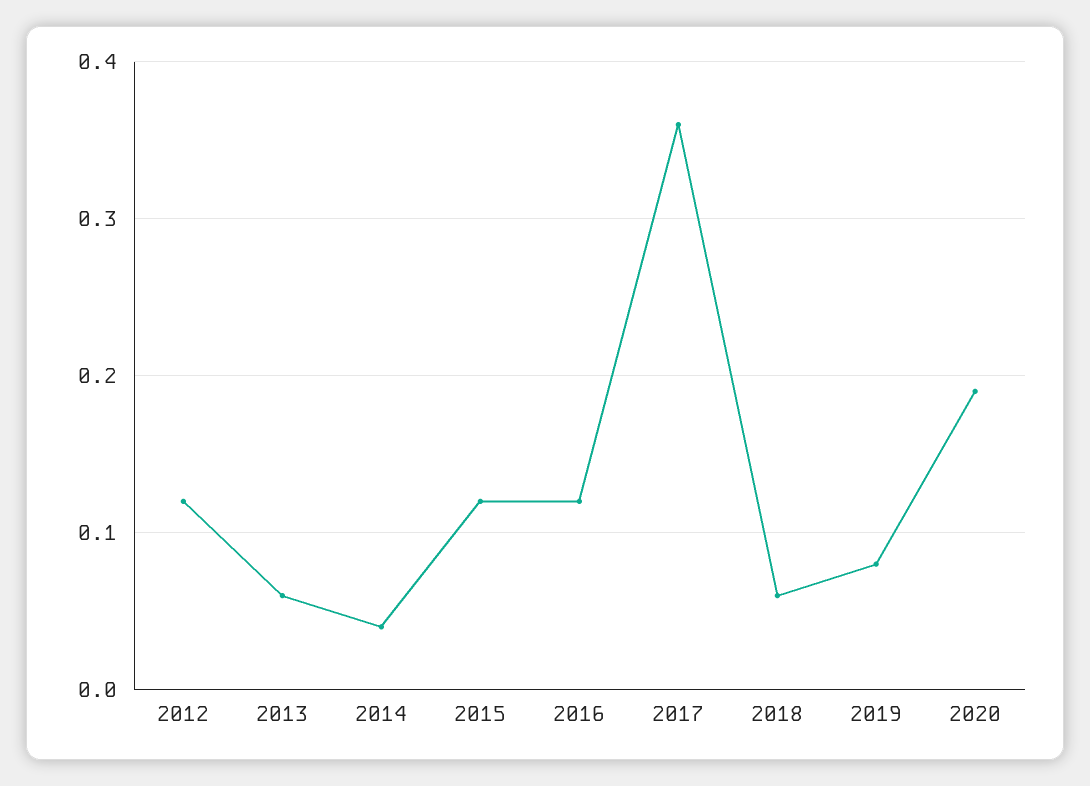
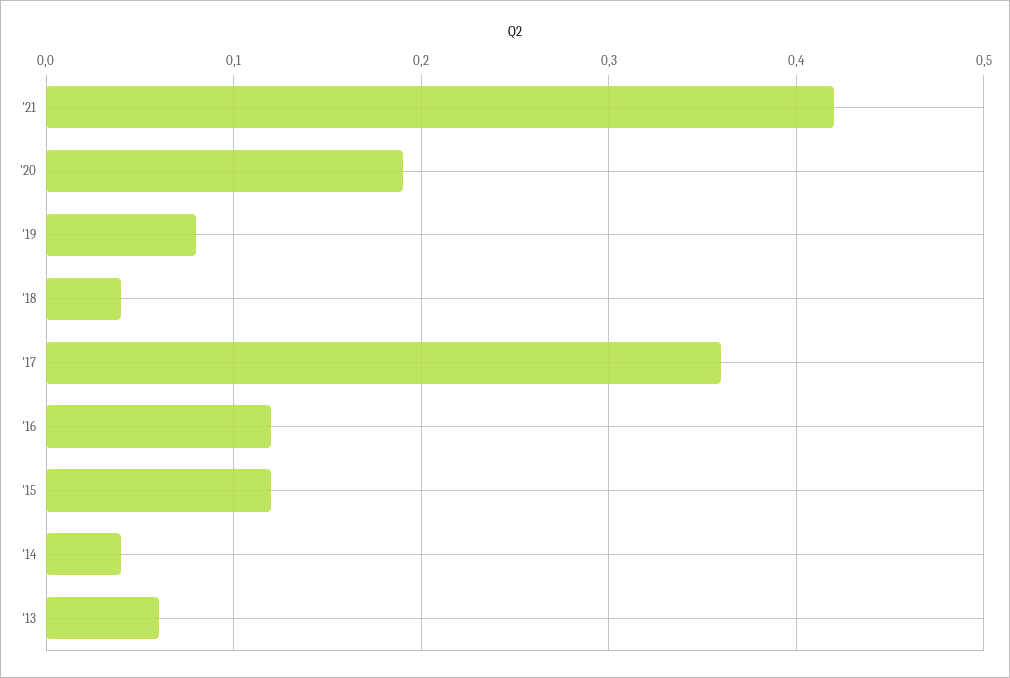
2012: 0.12 -> none
2018: 0.06 -> 0.04
'21: none -> 0.42

